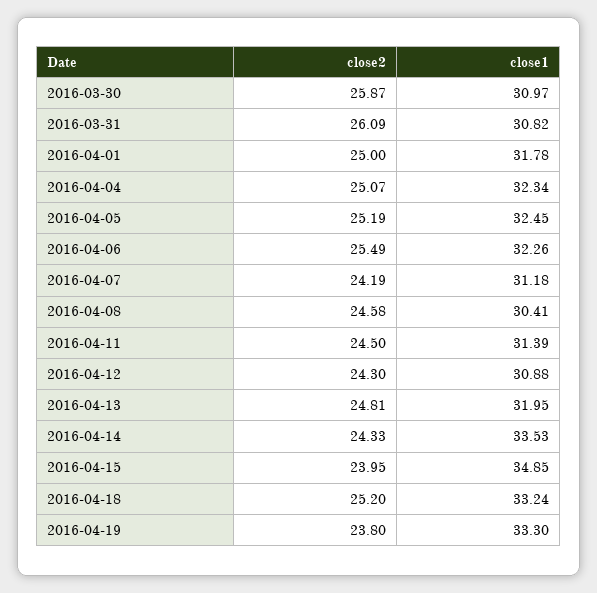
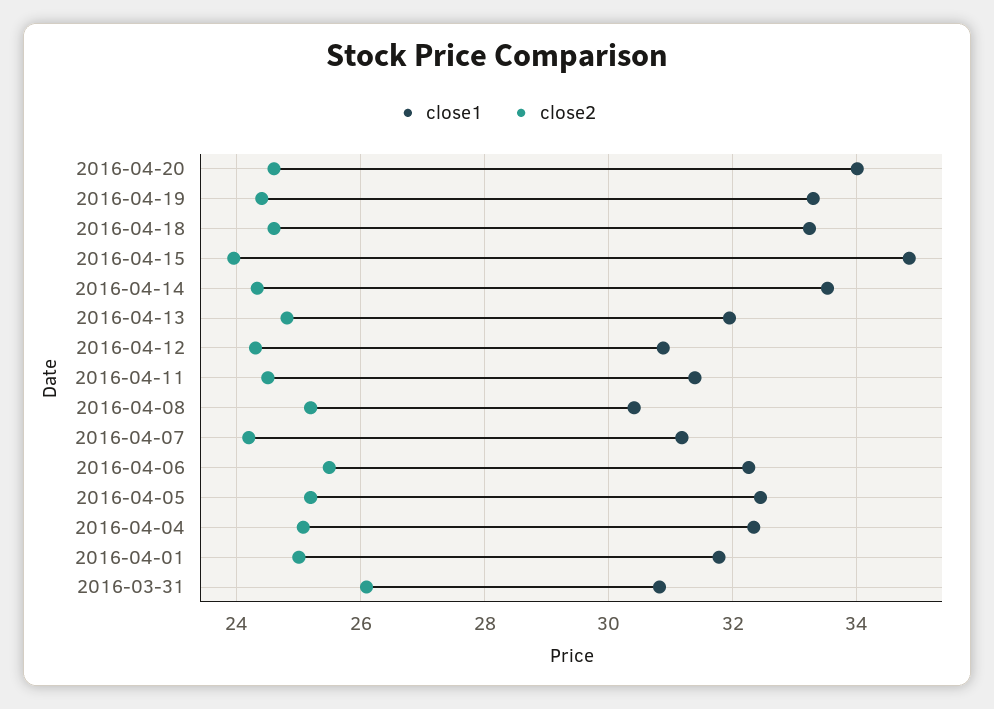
close2, 2016-03-30: 25.87 -> none
close1, 2016-03-30: 30.97 -> none
close2, 2016-04-08: 24.58 -> 25.2
close2, 2016-04-18: 25.2 -> 24.6
close2, 2016-04-19: 23.8 -> 24.4
close1, 2016-04-20: none -> 34
close2, 2016-04-20: none -> 24.6

